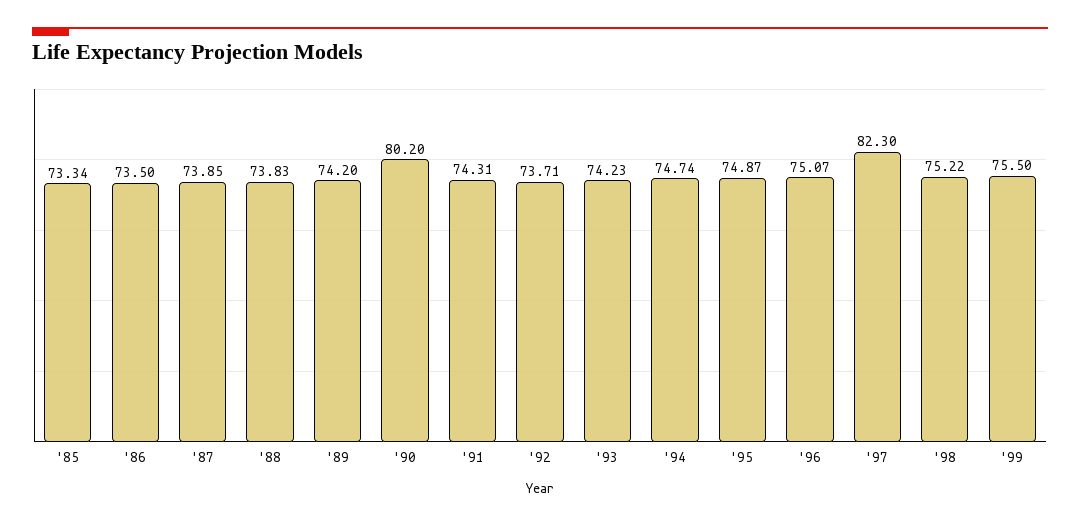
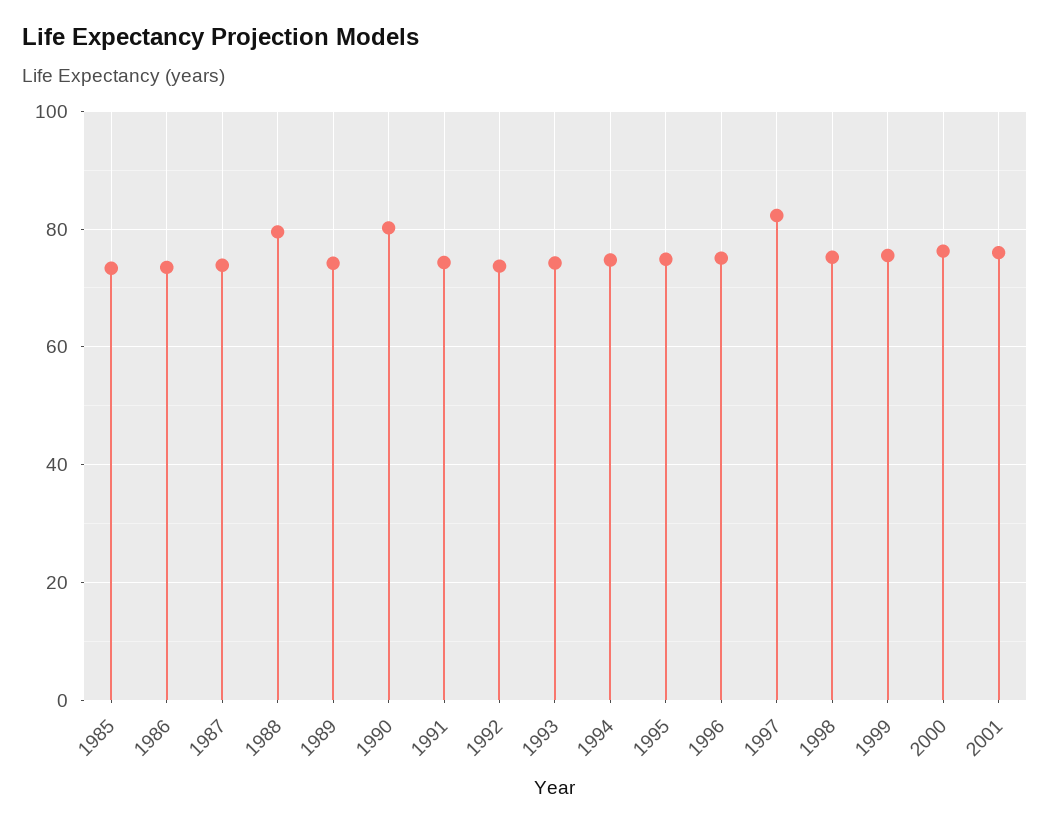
'88: 73.83 -> 80
2000: none -> 76
2001: none -> 76

